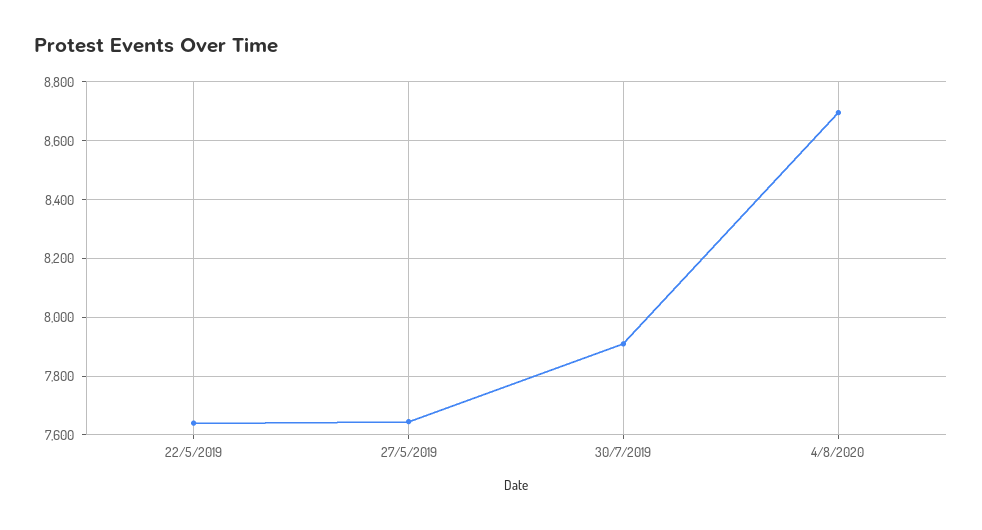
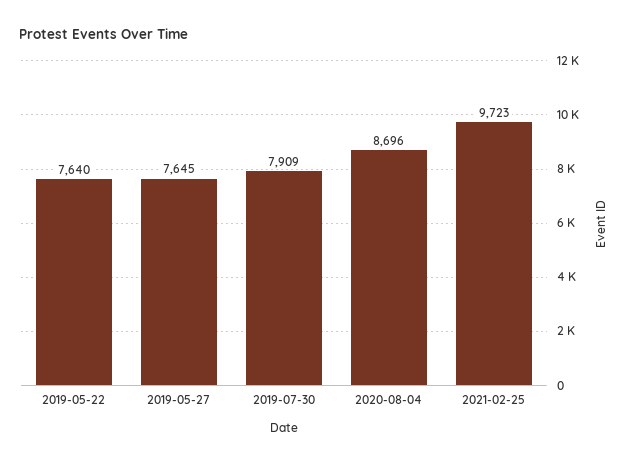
2021-02-25: none -> 9723

